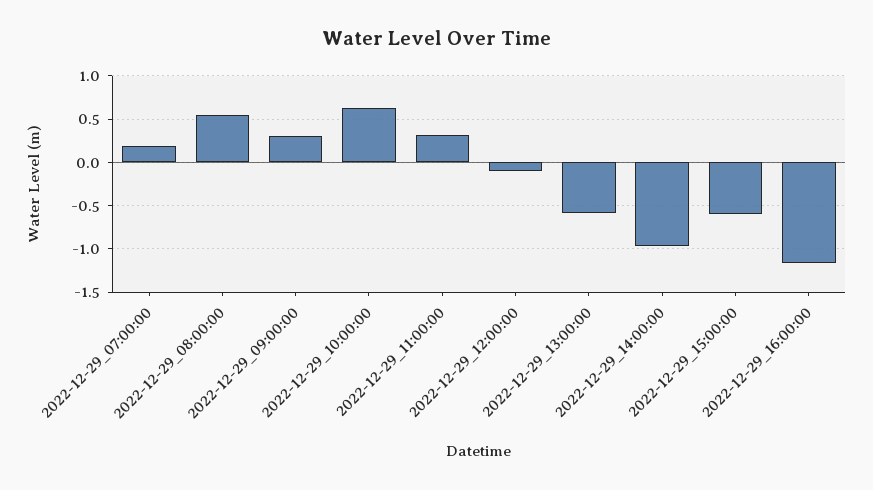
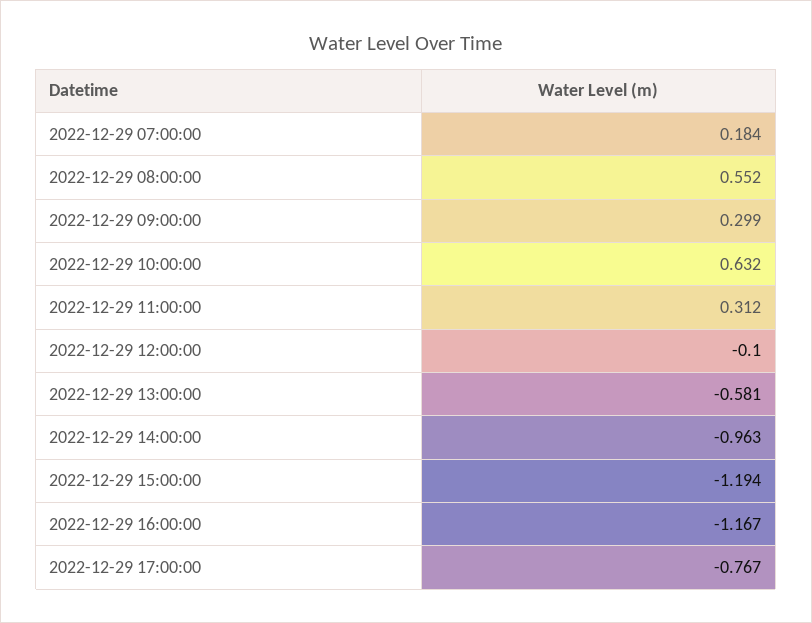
2022-12-29_15:00:00: -0.6 -> -1.194
2022-12-29 17:00:00: none -> -0.767

